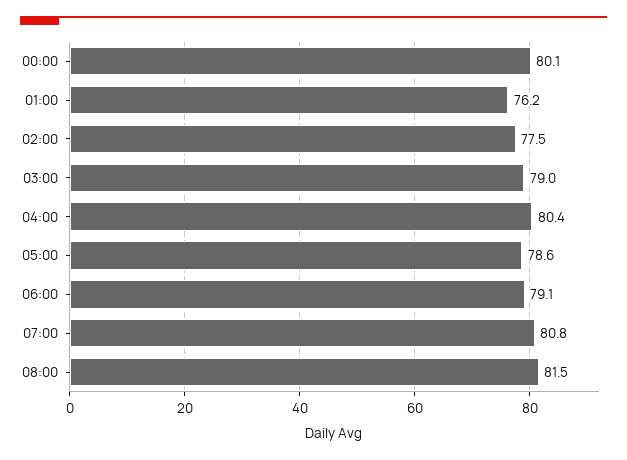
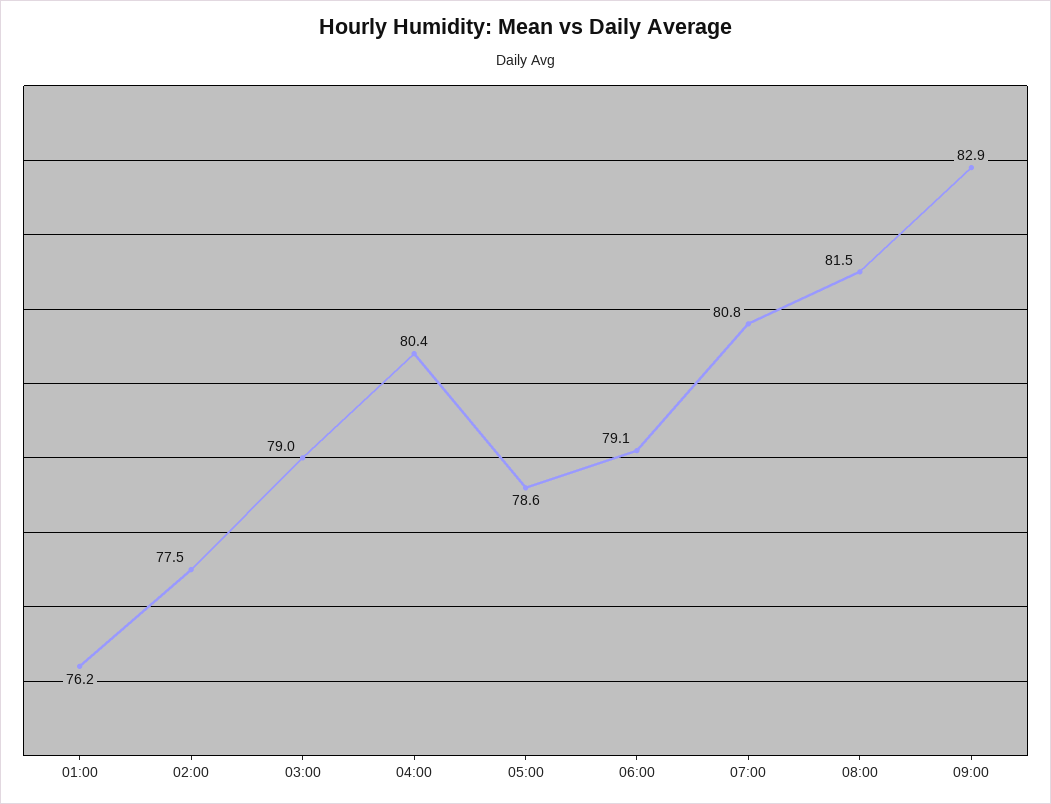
00:00: 80.1 -> none
09:00: none -> 82.9

